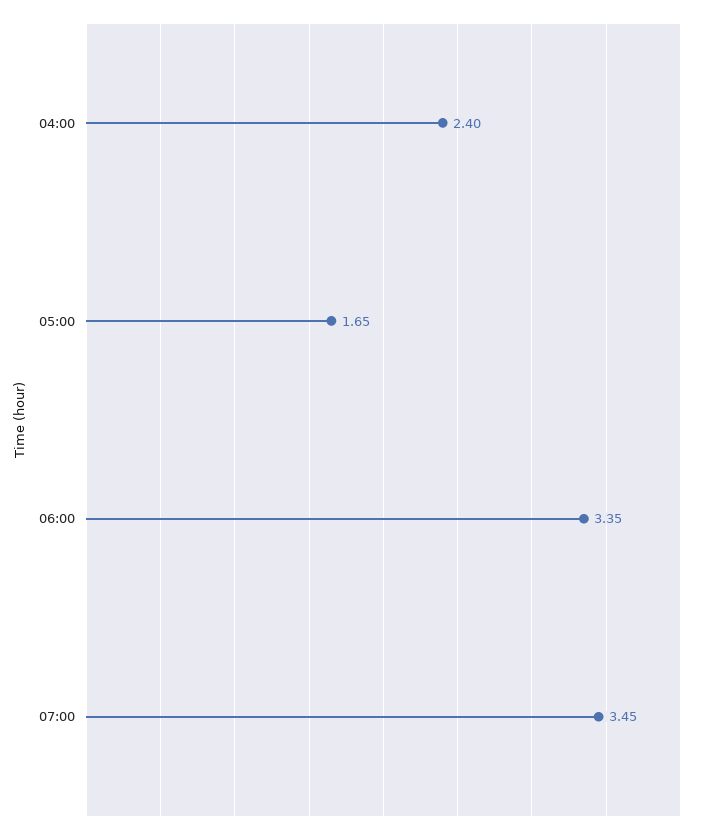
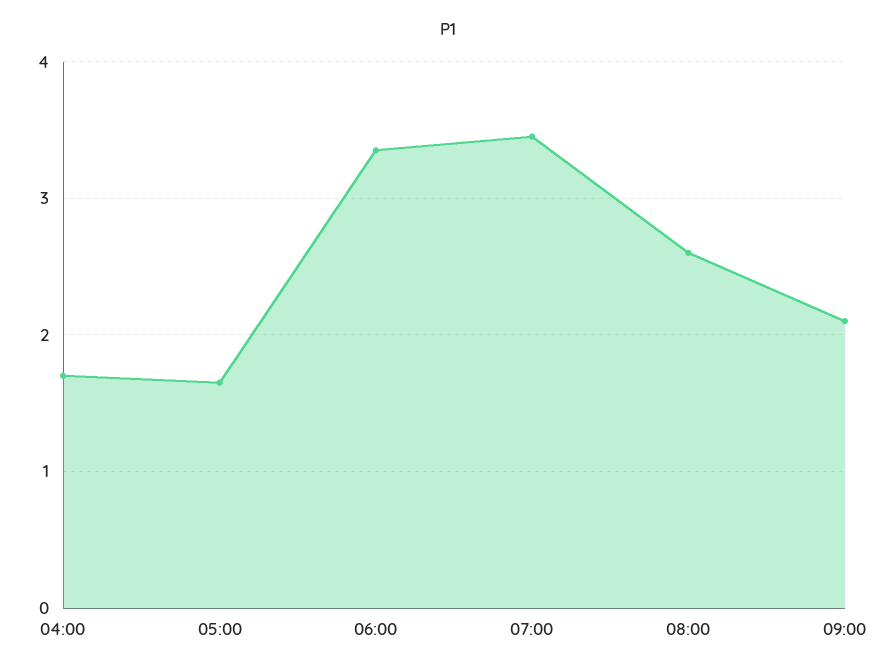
04:00: 2.4 -> 1.7
08:00: none -> 2.6
09:00: none -> 2.1

